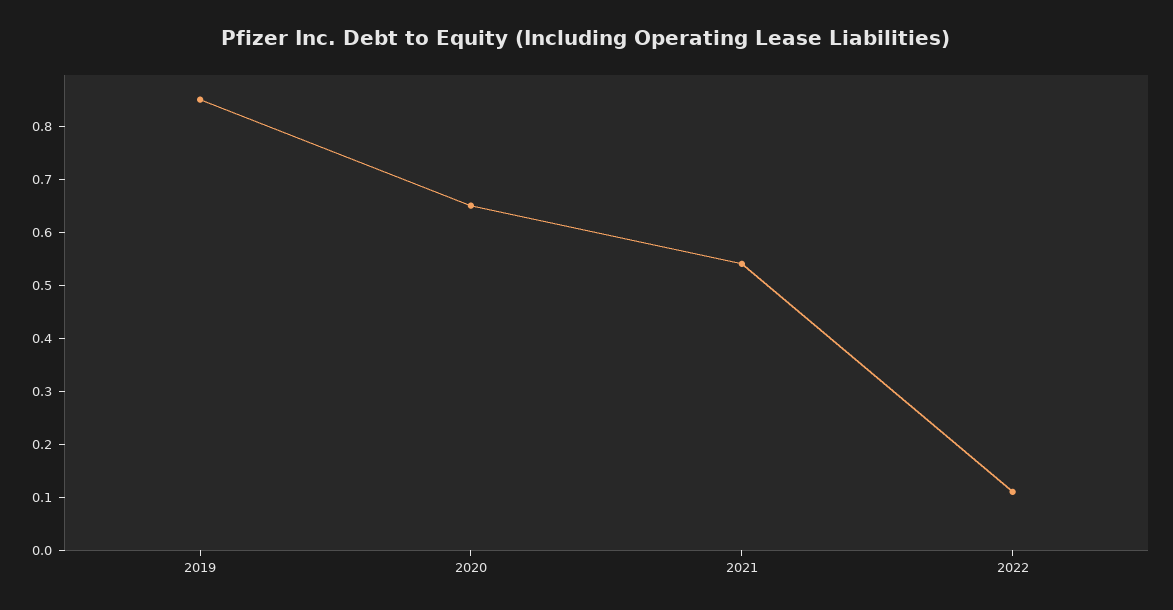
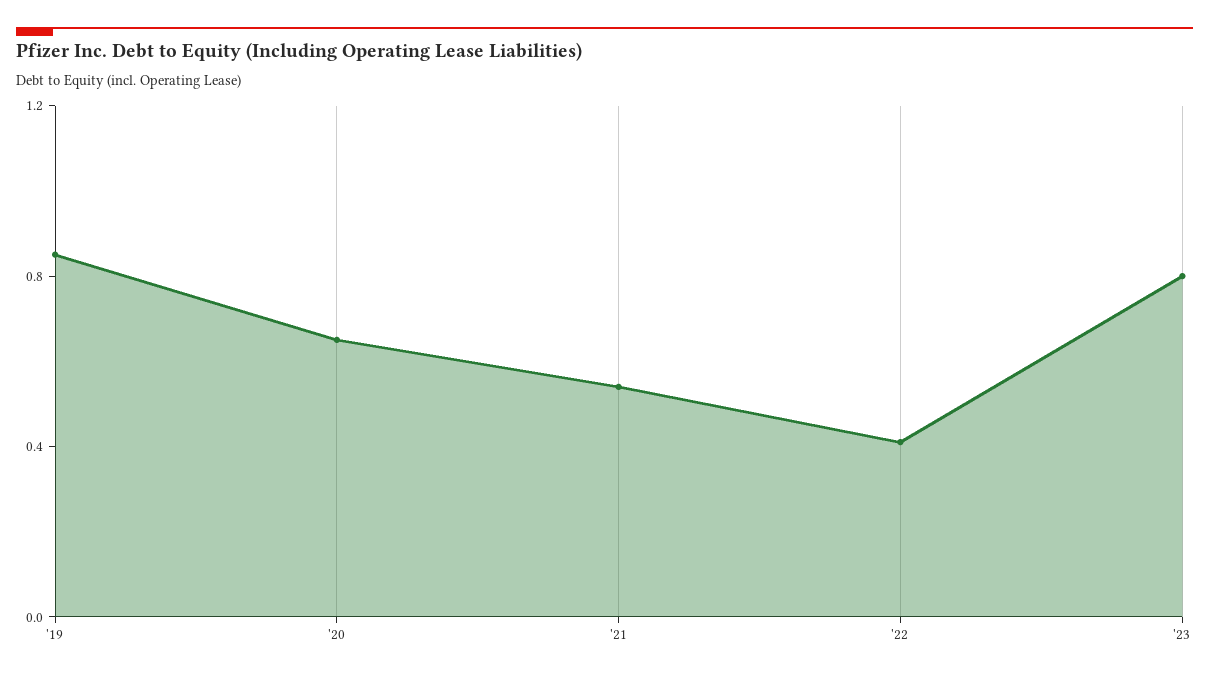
2022: 0.1 -> 0.4
'23: none -> 0.8

